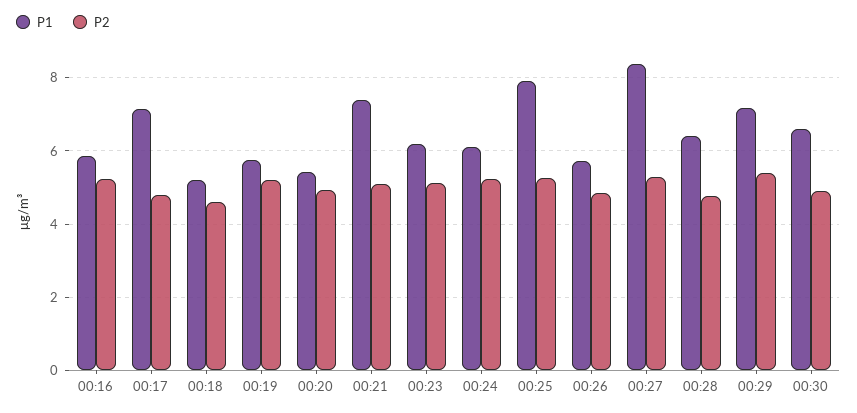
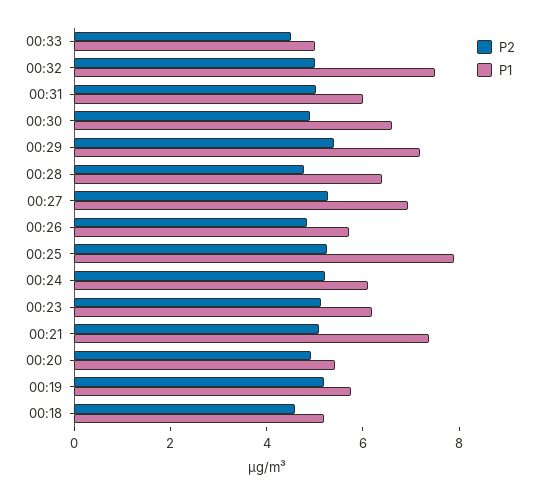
P1, 00:16: 5.8 -> none
P2, 00:16: 5.2 -> none
P1, 00:17: 7.2 -> none
P2, 00:17: 4.8 -> none
P1, 00:27: 8.4 -> 7
P2, 00:33: none -> 4.5
P1, 00:33: none -> 5
P2, 00:32: none -> 5
P1, 00:32: none -> 7.5
P2, 00:31: none -> 5
P1, 00:31: none -> 6

